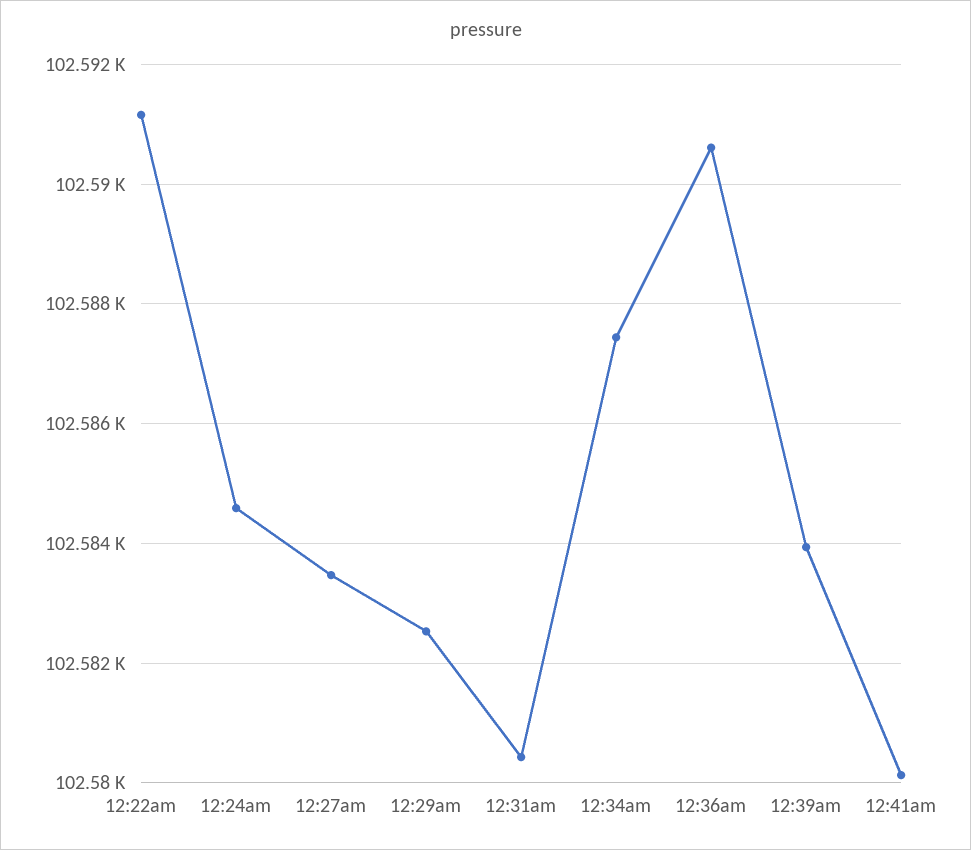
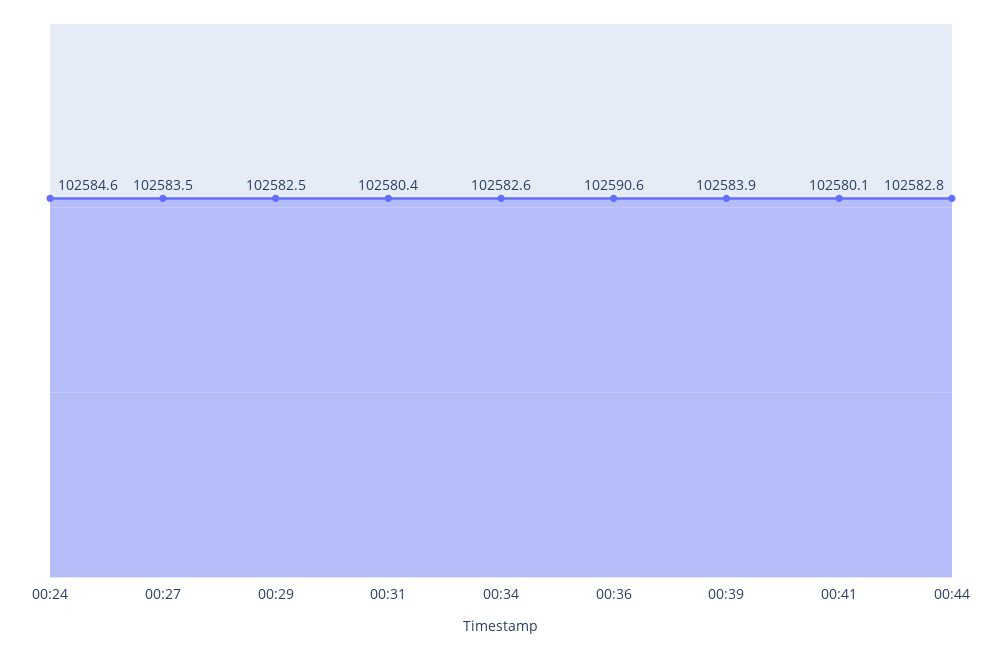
12:22am: 102591.2 -> none
12:34am: 102587.4 -> 102582.6
00:44: none -> 102582.8

